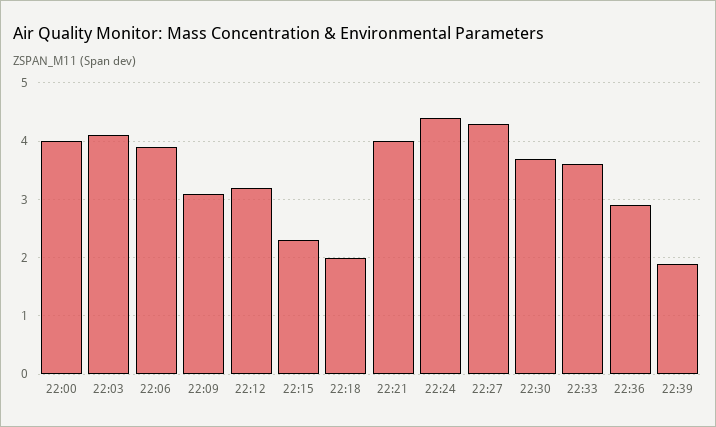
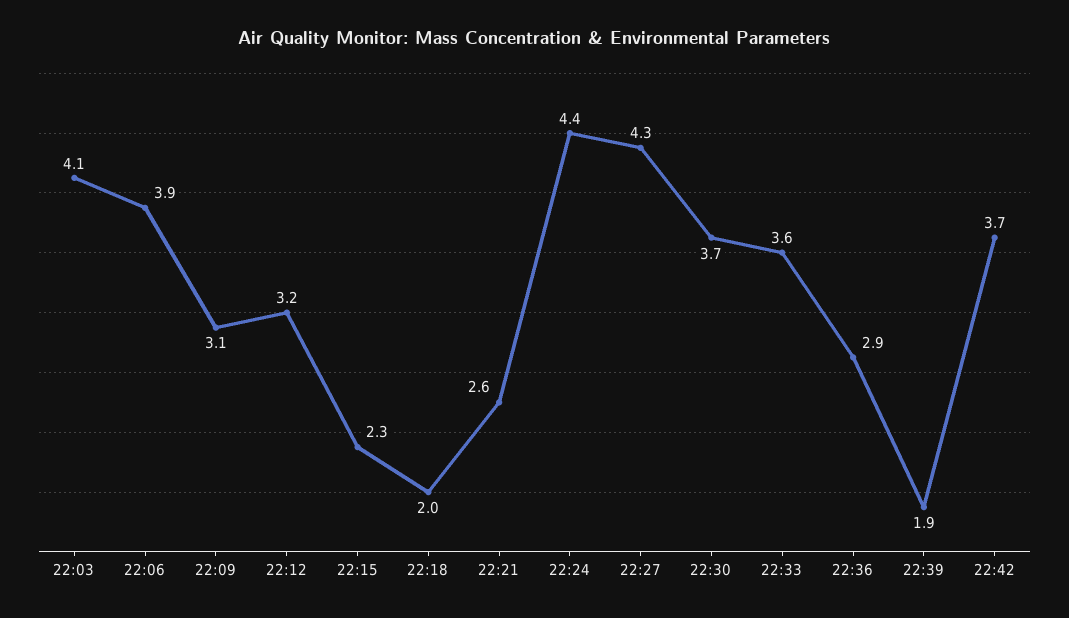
22:00: 4 -> none
22:21: 4 -> 2.6
22:42: none -> 3.7

